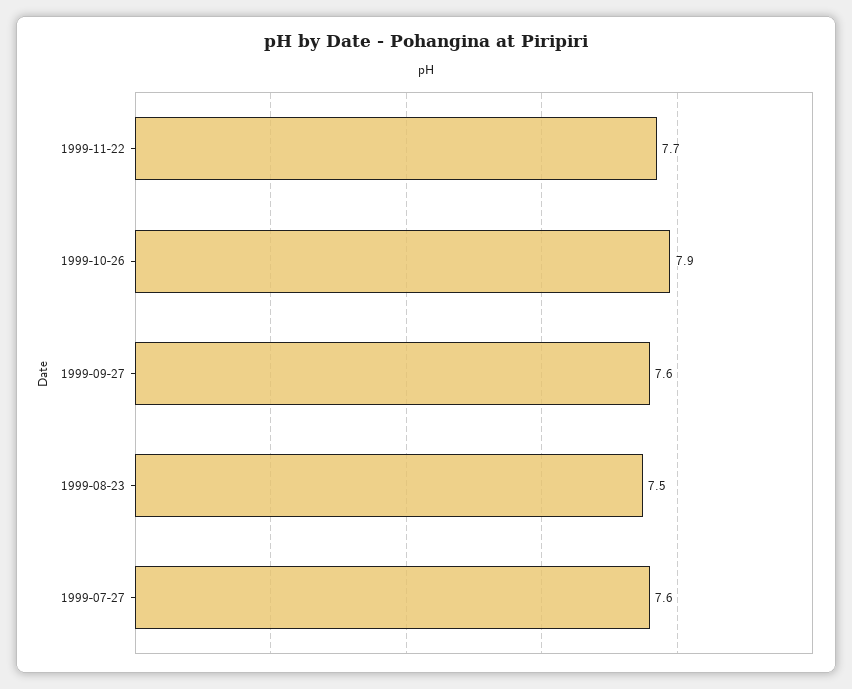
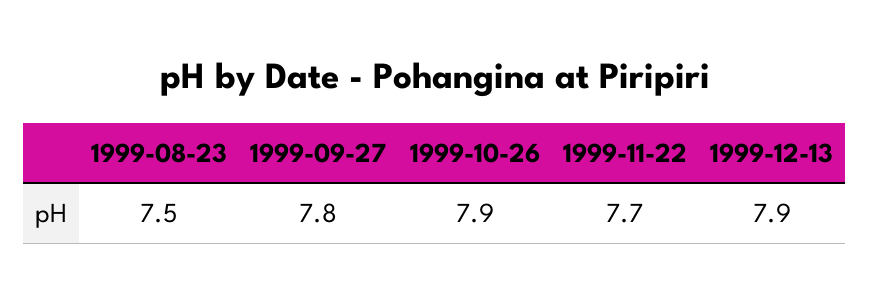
1999-09-27: 7.6 -> 7.8
1999-07-27: 7.6 -> none
1999-12-13: none -> 7.9

